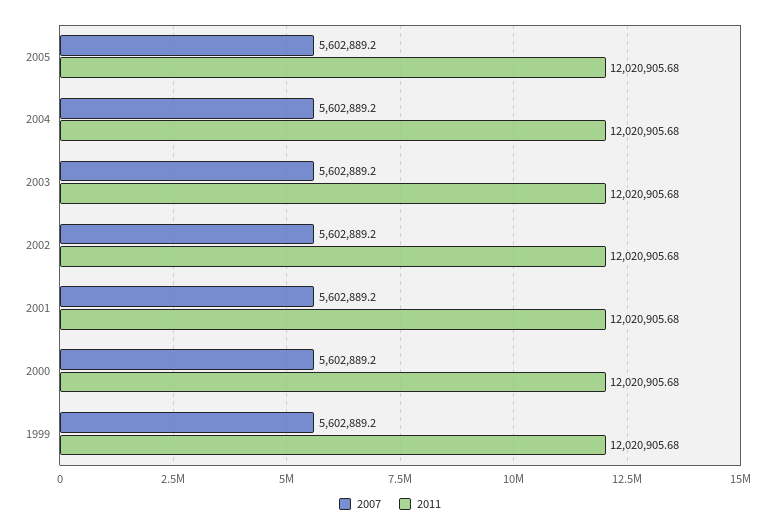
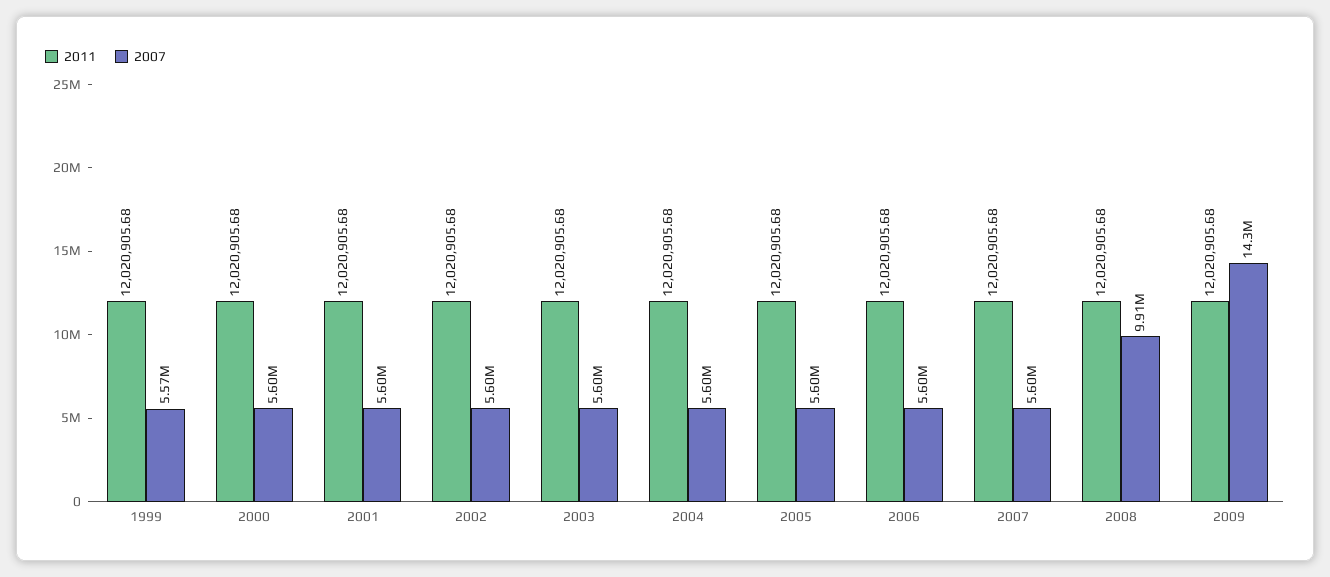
2007, 1999: 5602889.2 -> 5570000
2011, 2006: none -> 12020905.68
2007, 2006: none -> 5600000
2011, 2007: none -> 12020905.68
2007, 2007: none -> 5600000
2011, 2008: none -> 12020905.68
2007, 2008: none -> 9910000
2011, 2009: none -> 12020905.68
2007, 2009: none -> 14300000

